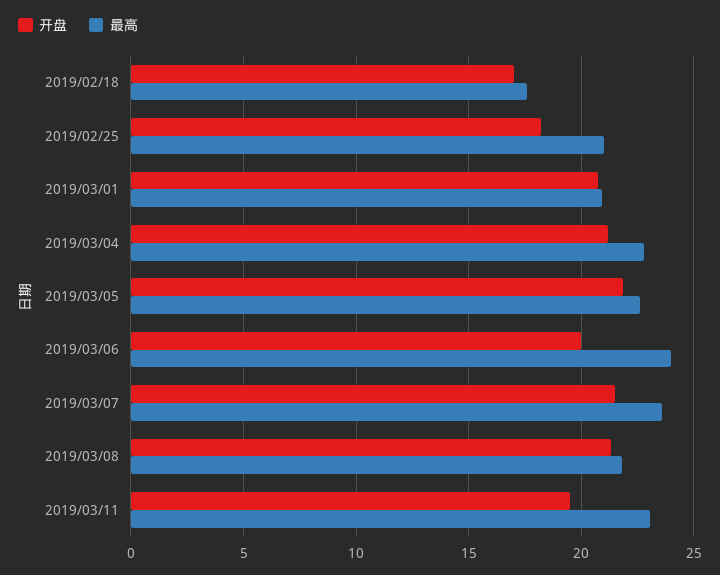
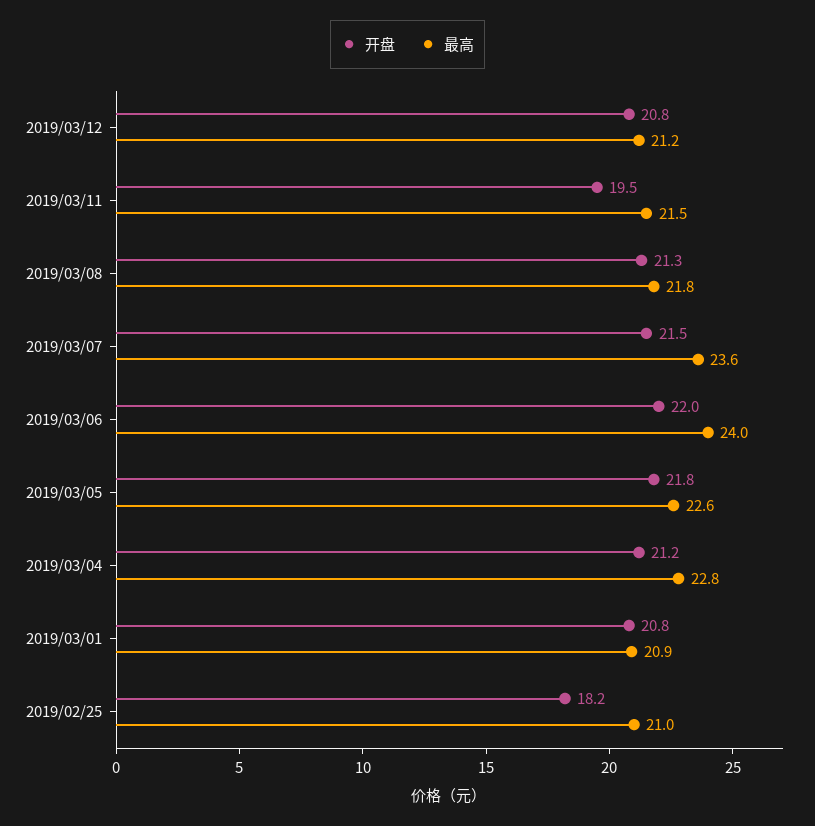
开盘, 2019/02/18: 17 -> none
最高, 2019/02/18: 17.5 -> none
开盘, 2019/03/06: 20 -> 22
最高, 2019/03/11: 23 -> 21.5
开盘, 2019/03/12: none -> 20.8
最高, 2019/03/12: none -> 21.2

